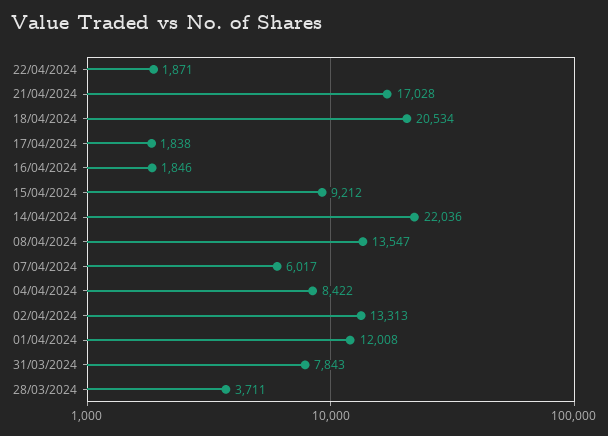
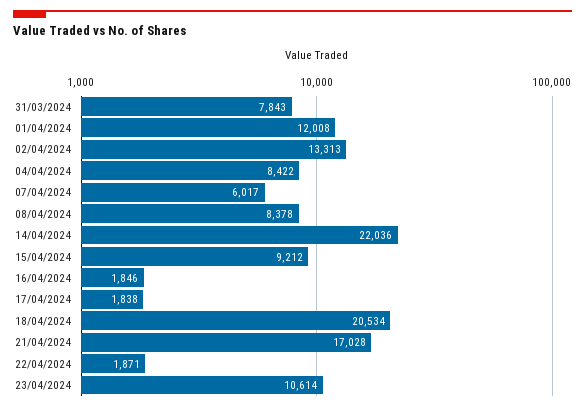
08/04/2024: 13547 -> 8378
28/03/2024: 3711 -> none
23/04/2024: none -> 10614

